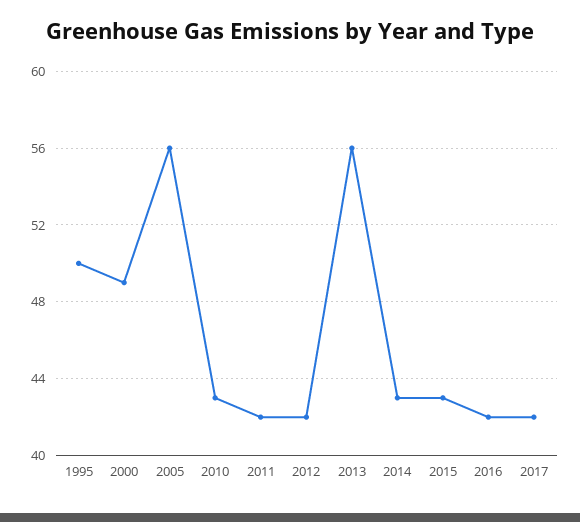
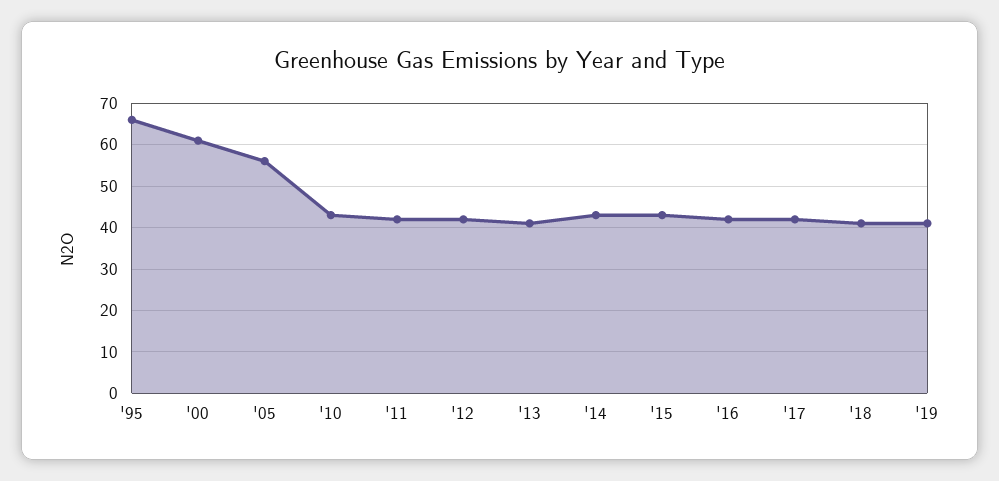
1995: 50 -> 65
2000: 49 -> 60
2013: 56 -> 40
'18: none -> 40
'19: none -> 40

